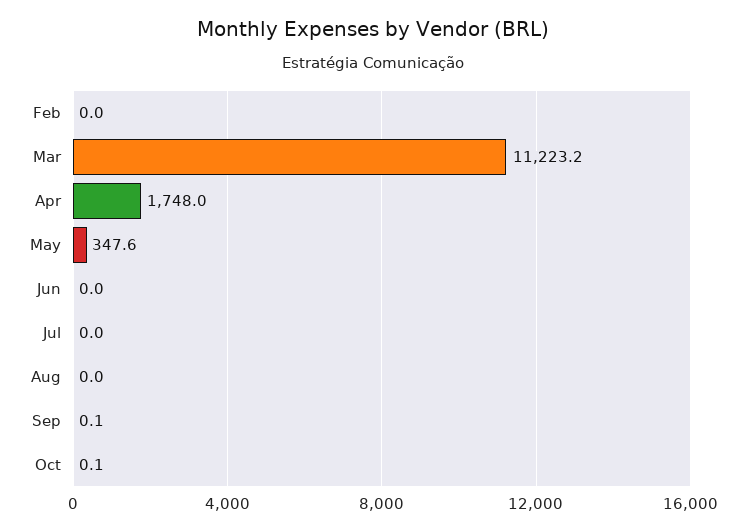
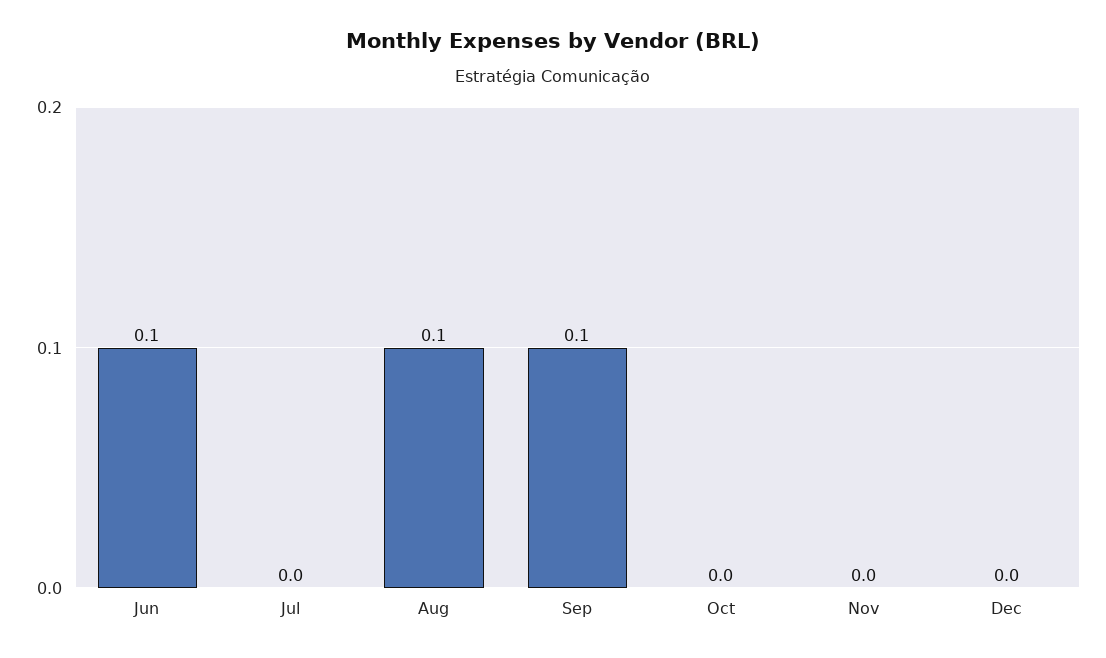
Feb: 0 -> none
Mar: 11223.2 -> none
Apr: 1748 -> none
May: 347.6 -> none
Jun: 0 -> 0.1
Aug: 0 -> 0.1
Oct: 0.1 -> 0
Nov: none -> 0
Dec: none -> 0

